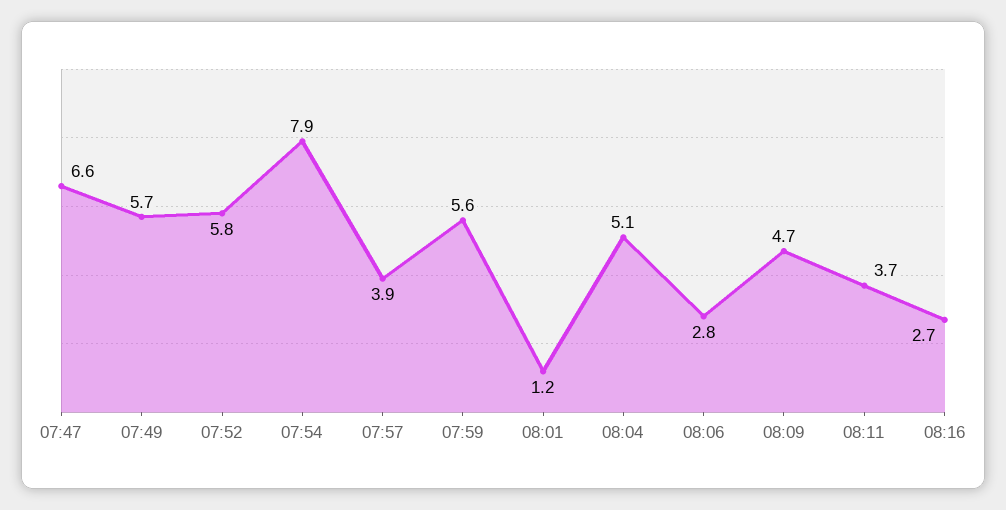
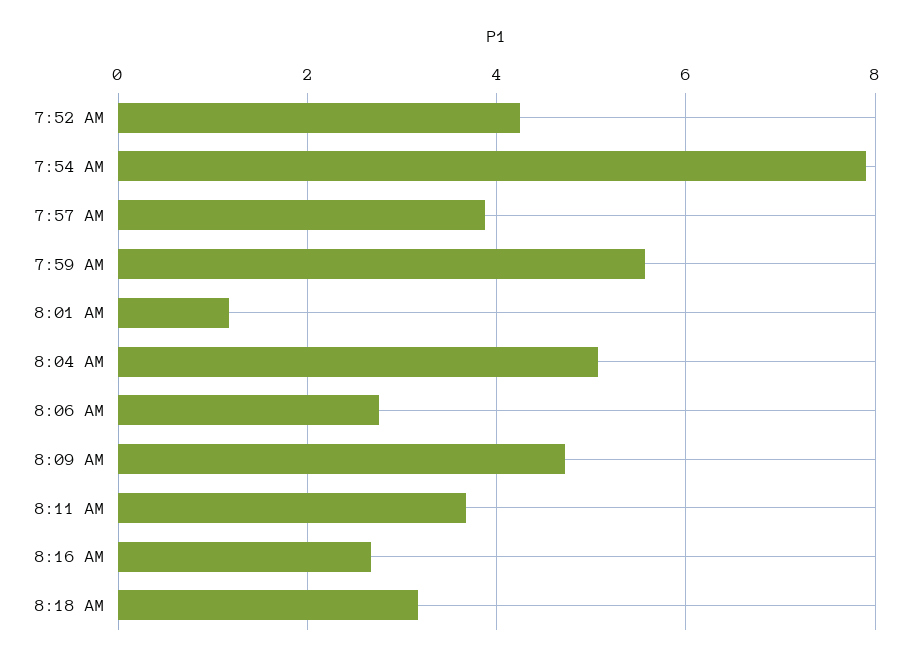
07:47: 6.6 -> none
07:49: 5.7 -> none
07:52: 5.8 -> 4.2
8:18 AM: none -> 3.2

